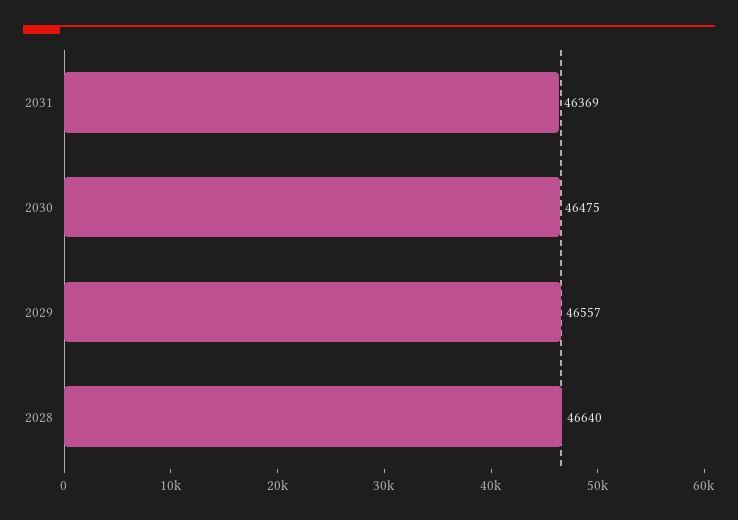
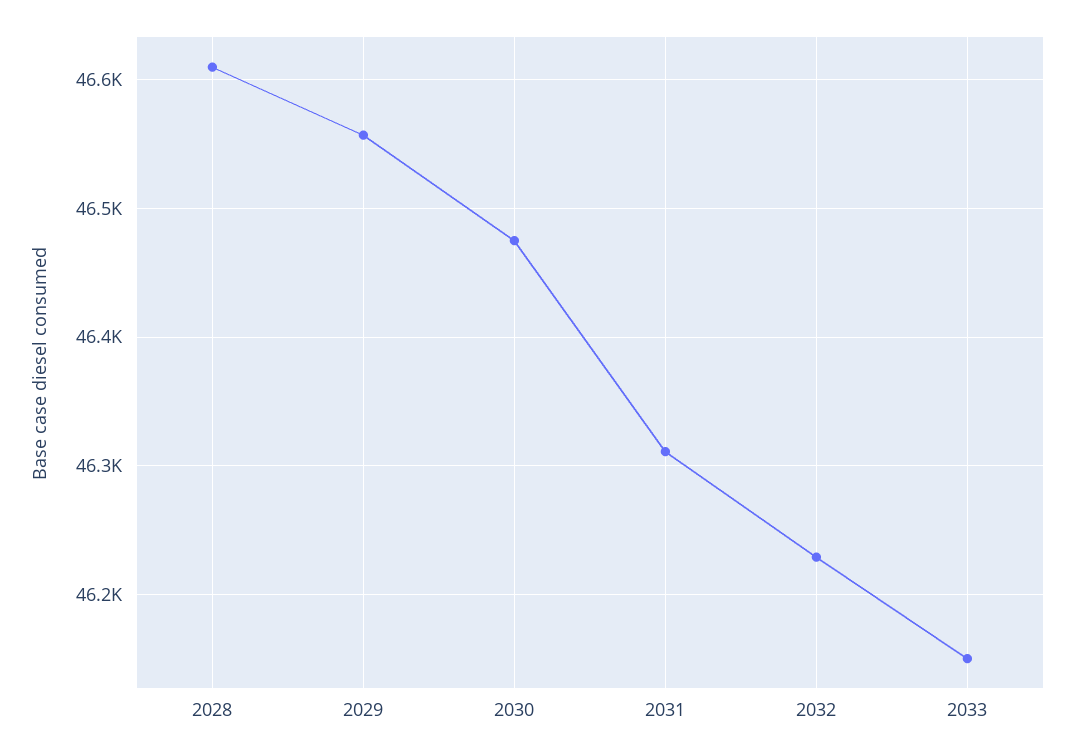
2031: 46369 -> 46310
2028: 46640 -> 46610
2032: none -> 46230
2033: none -> 46150

